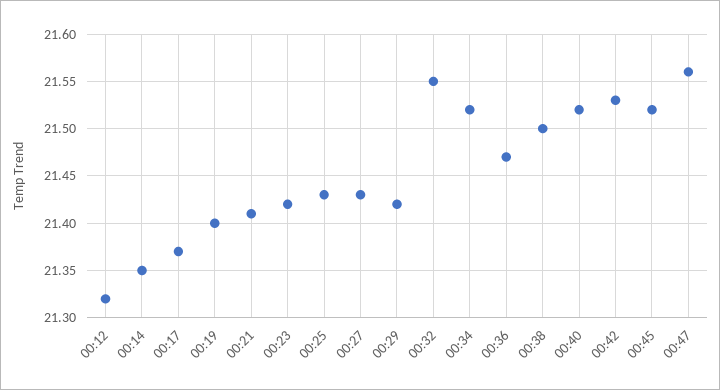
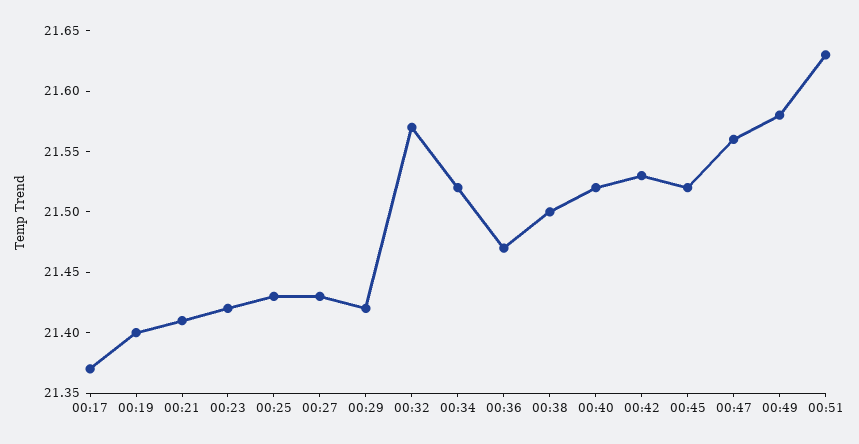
00:12: 21.32 -> none
00:14: 21.35 -> none
00:32: 21.55 -> 21.57
00:49: none -> 21.58
00:51: none -> 21.63

